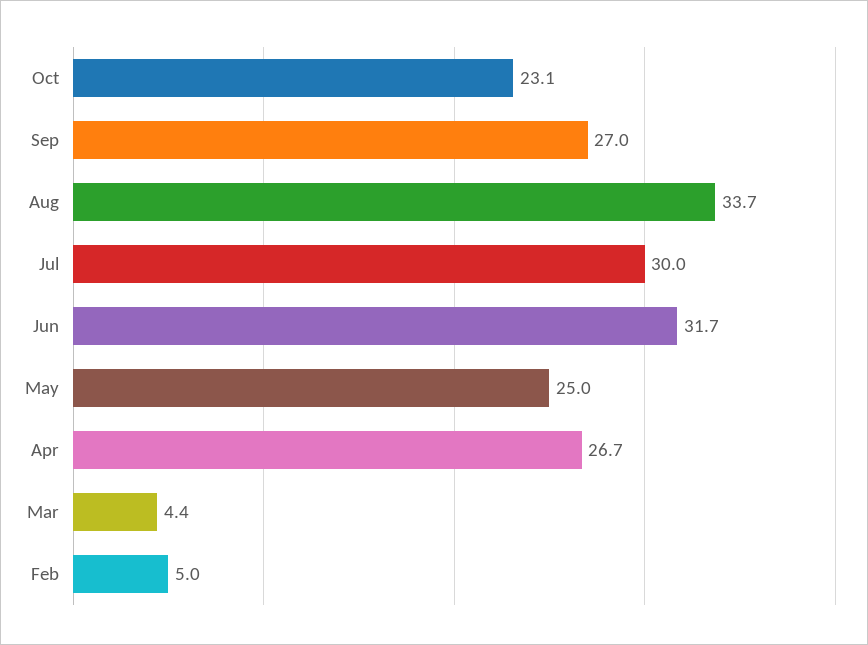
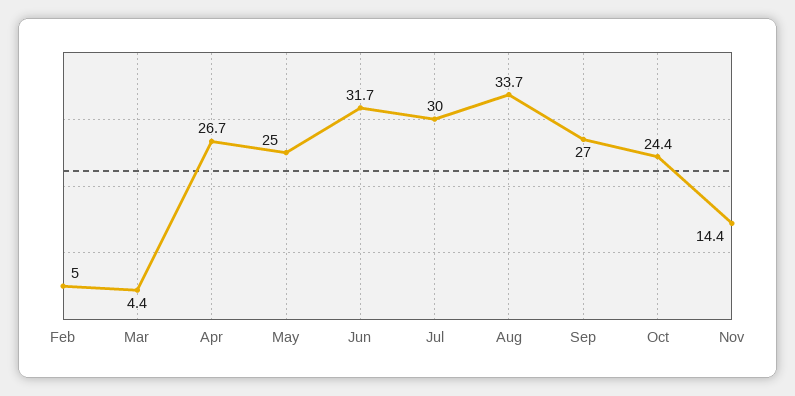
Oct: 23.1 -> 24.4
Nov: none -> 14.4

